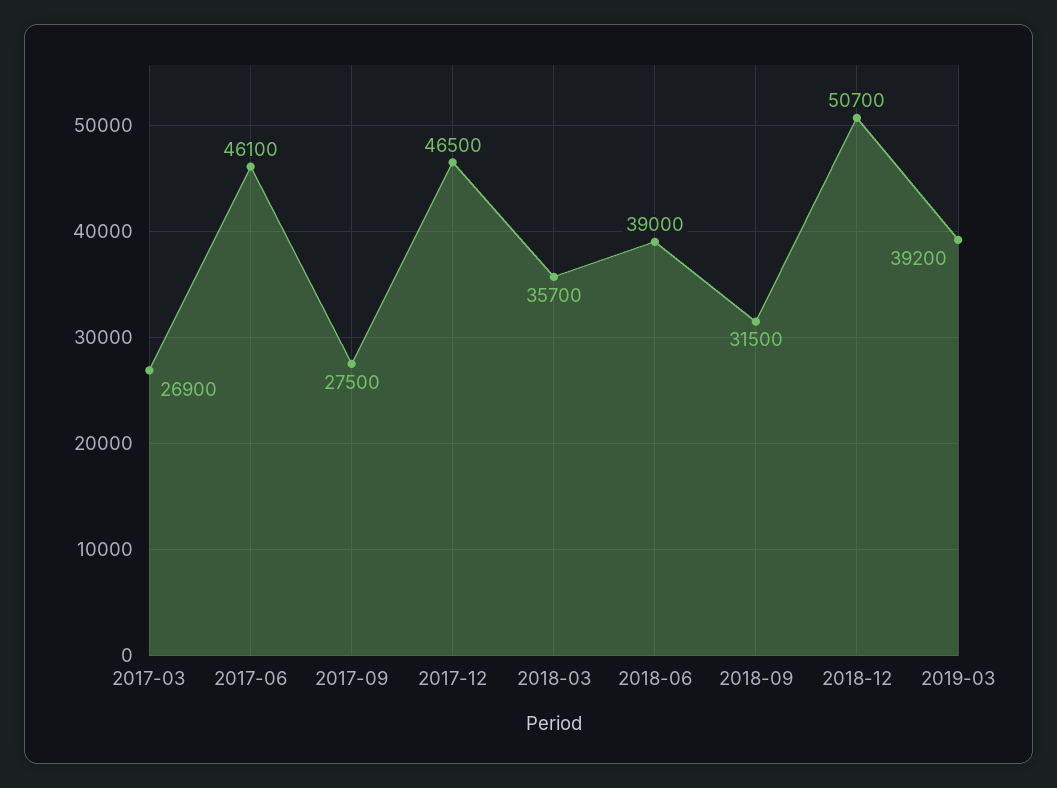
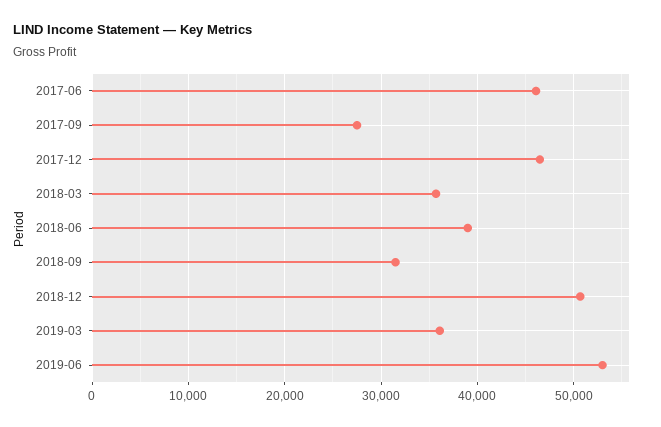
2017-03: 26900 -> none
2019-03: 39200 -> 36000
2019-06: none -> 53000

